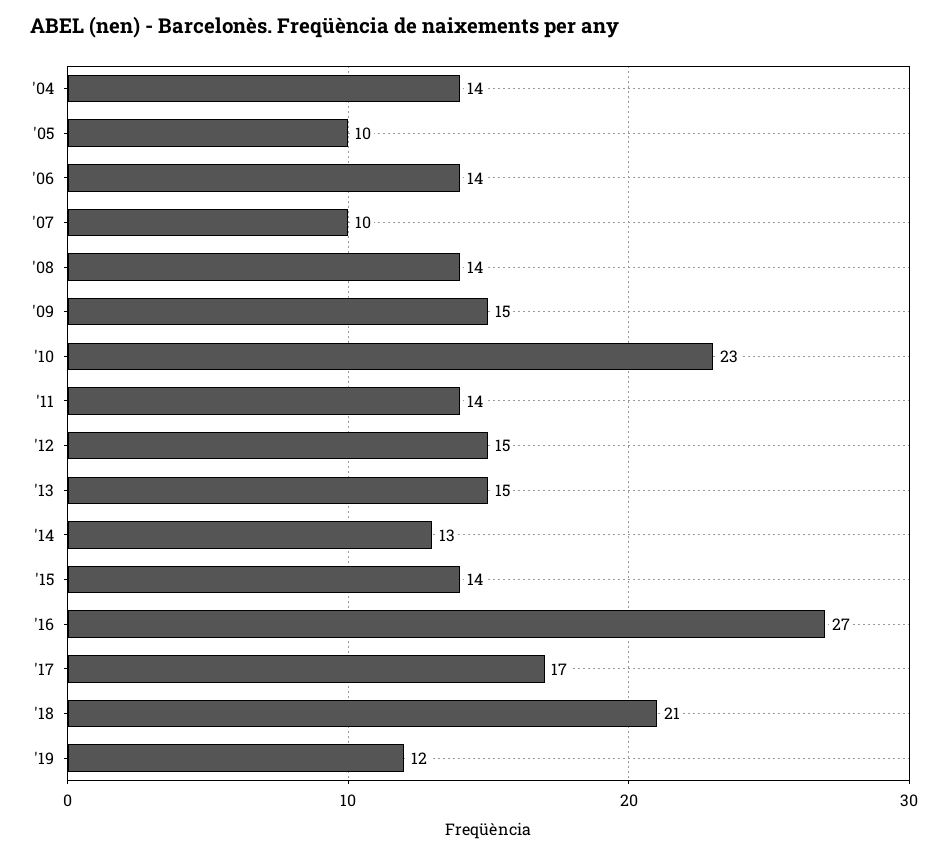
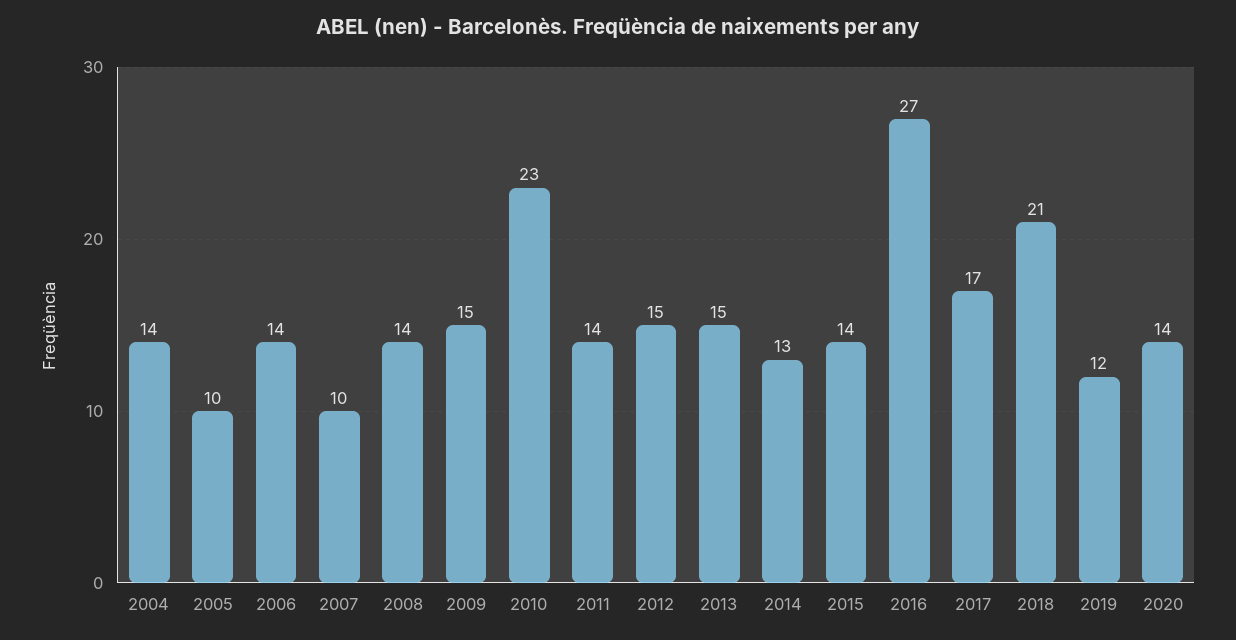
2020: none -> 14

